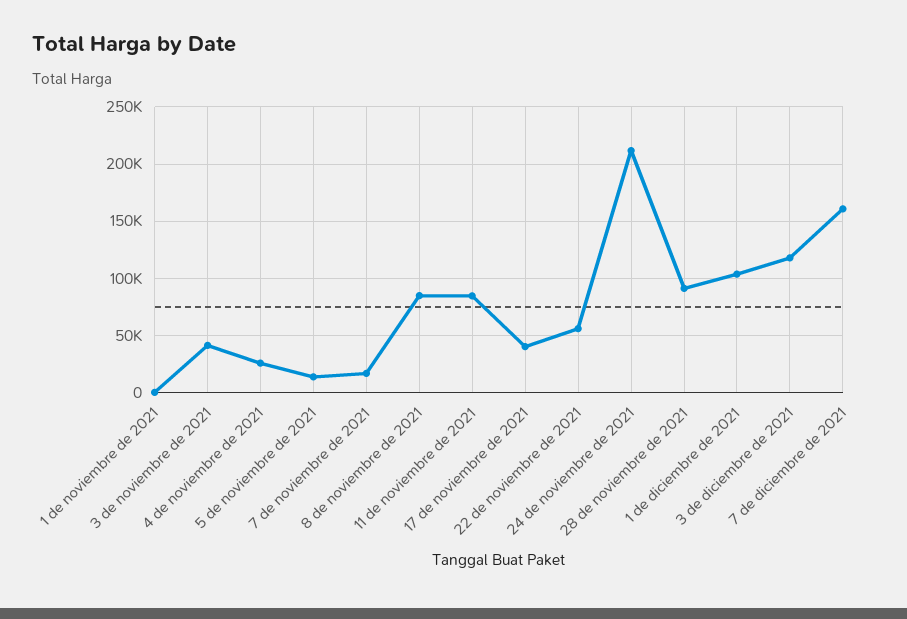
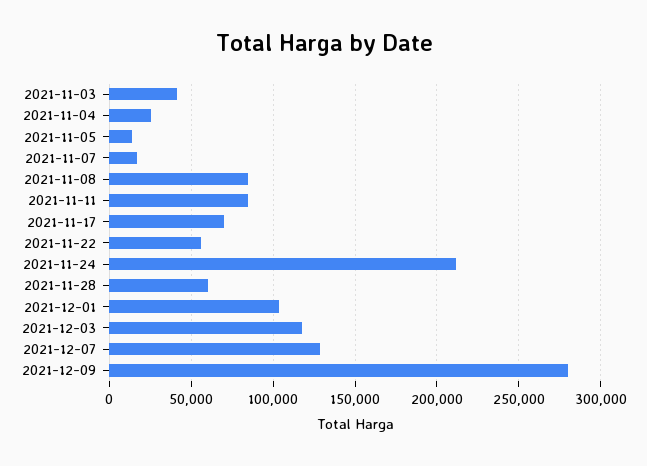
1 de noviembre de 2021: 0 -> none
17 de noviembre de 2021: 40000 -> 70000
28 de noviembre de 2021: 90000 -> 60000
7 de diciembre de 2021: 160000 -> 130000
2021-12-09: none -> 280000

